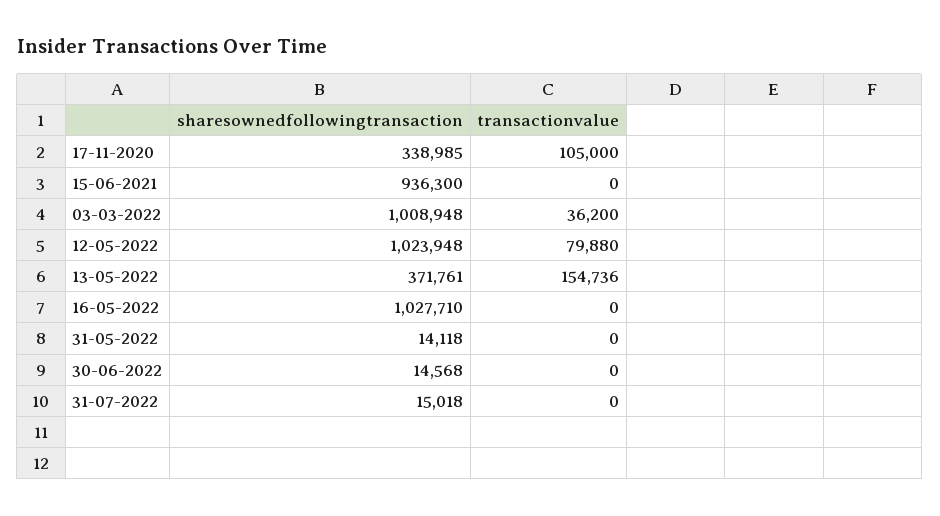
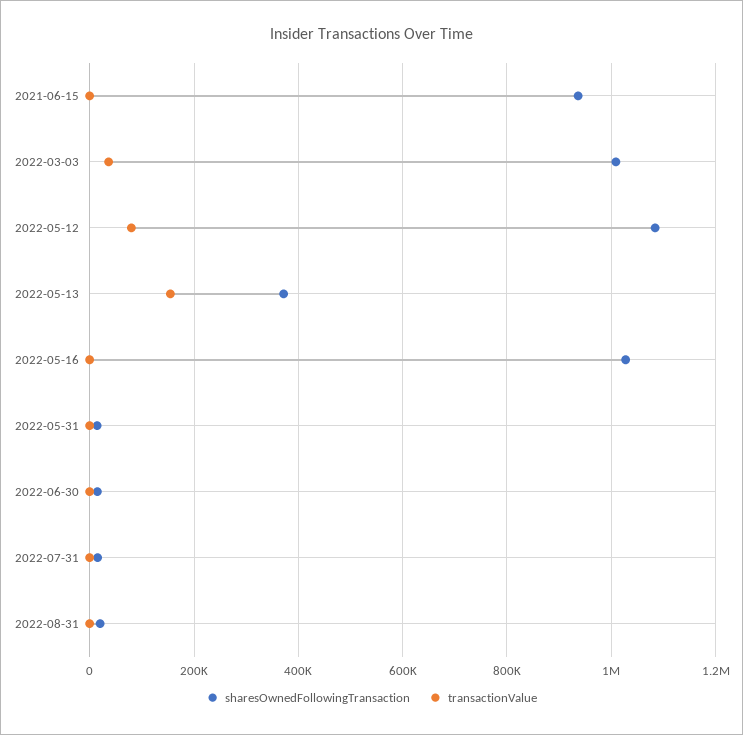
sharesownedfollowingtransaction, 17-11-2020: 338985 -> none
transactionvalue, 17-11-2020: 105000 -> none
sharesownedfollowingtransaction, 12-05-2022: 1023948 -> 1080000
sharesownedfollowingtransaction, 2022-08-31: none -> 20000
transactionvalue, 2022-08-31: none -> 0

